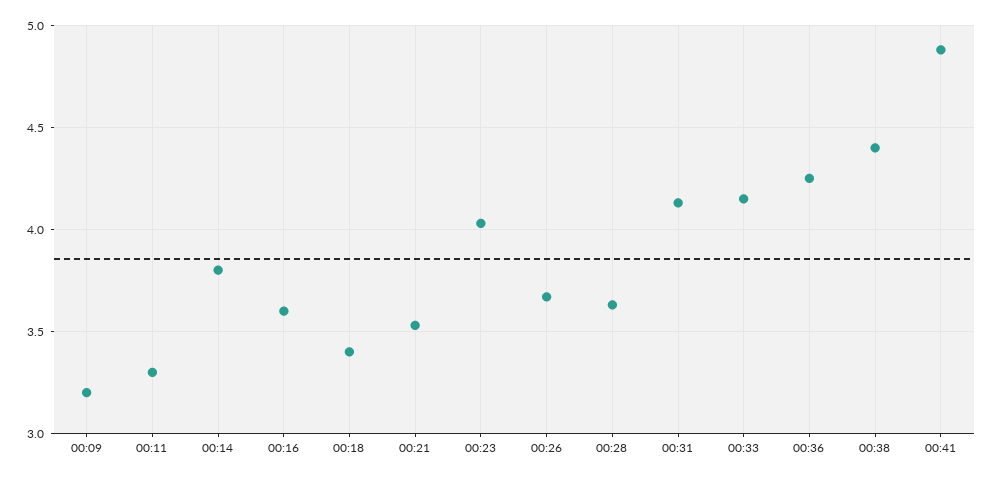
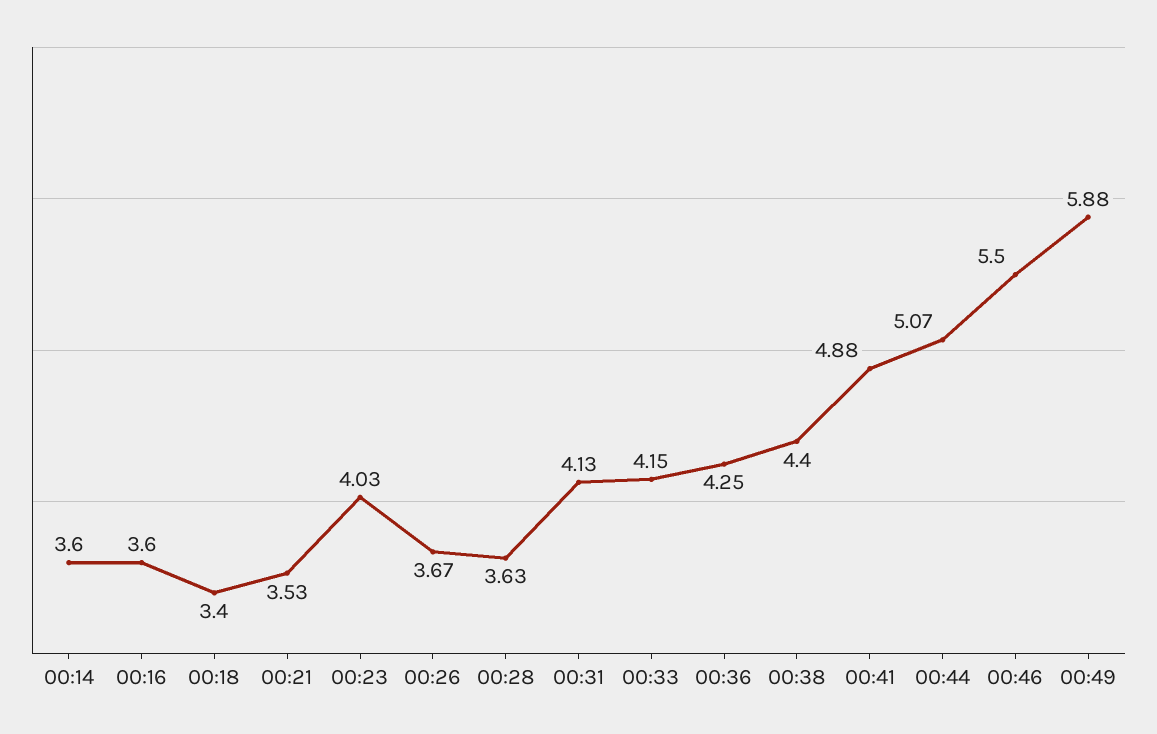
00:09: 3.2 -> none
00:11: 3.3 -> none
00:14: 3.8 -> 3.6
00:44: none -> 5.07
00:46: none -> 5.5
00:49: none -> 5.88

